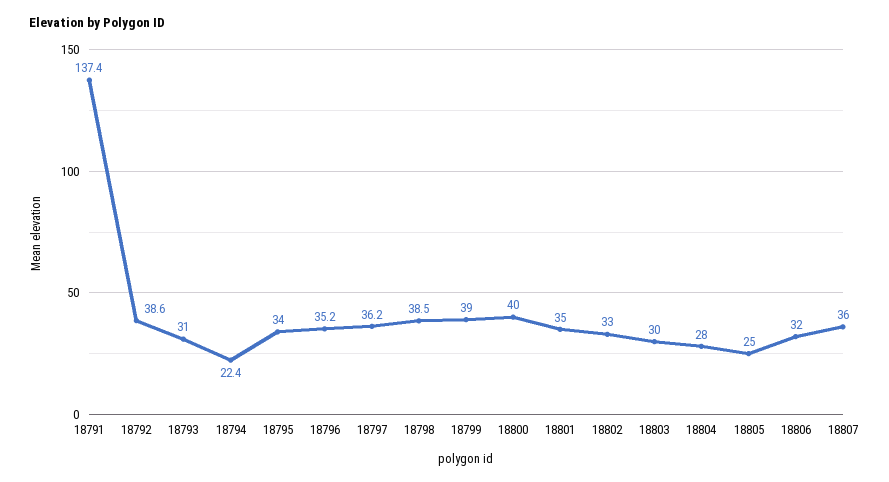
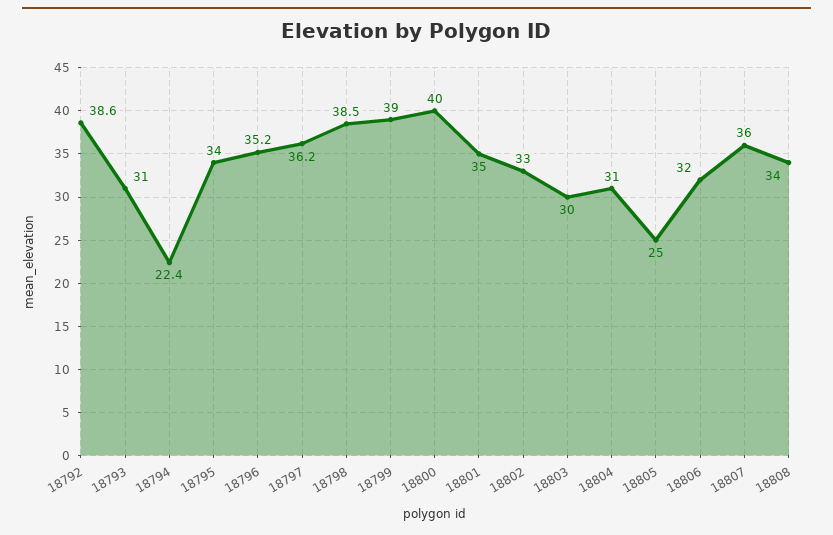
18791: 137.4 -> none
18804: 28 -> 31
18808: none -> 34

